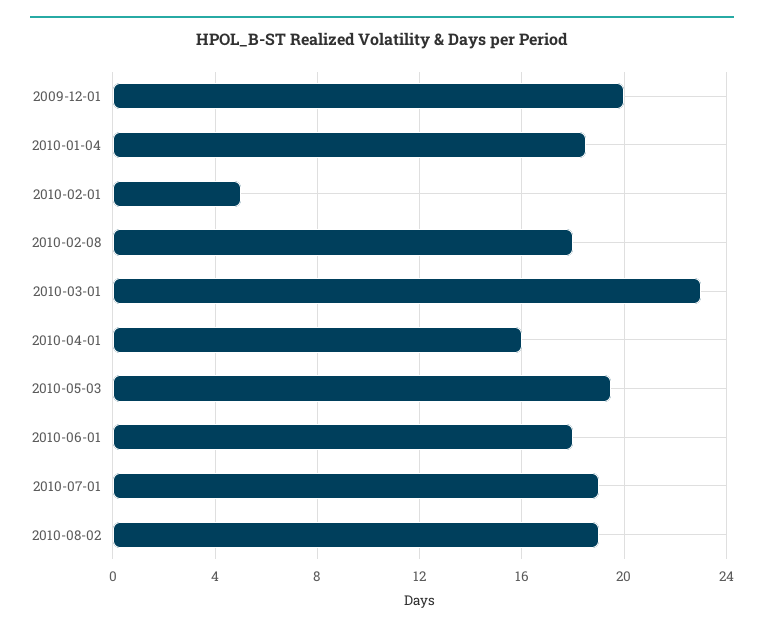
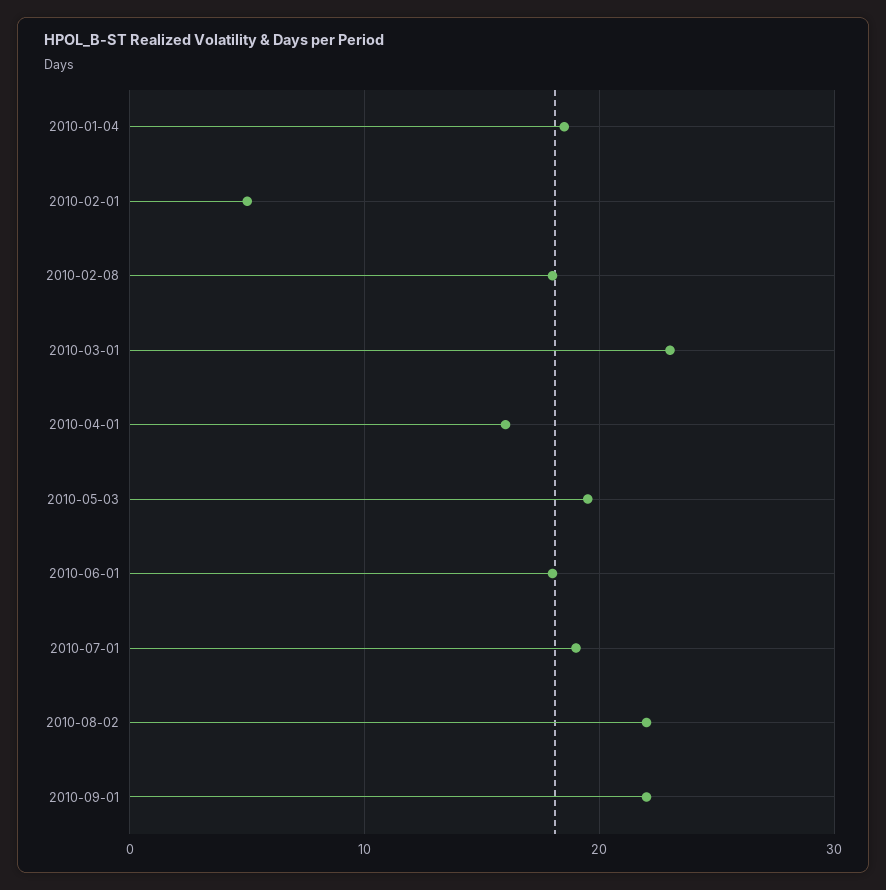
2009-12-01: 20 -> none
2010-08-02: 19 -> 22
2010-09-01: none -> 22

